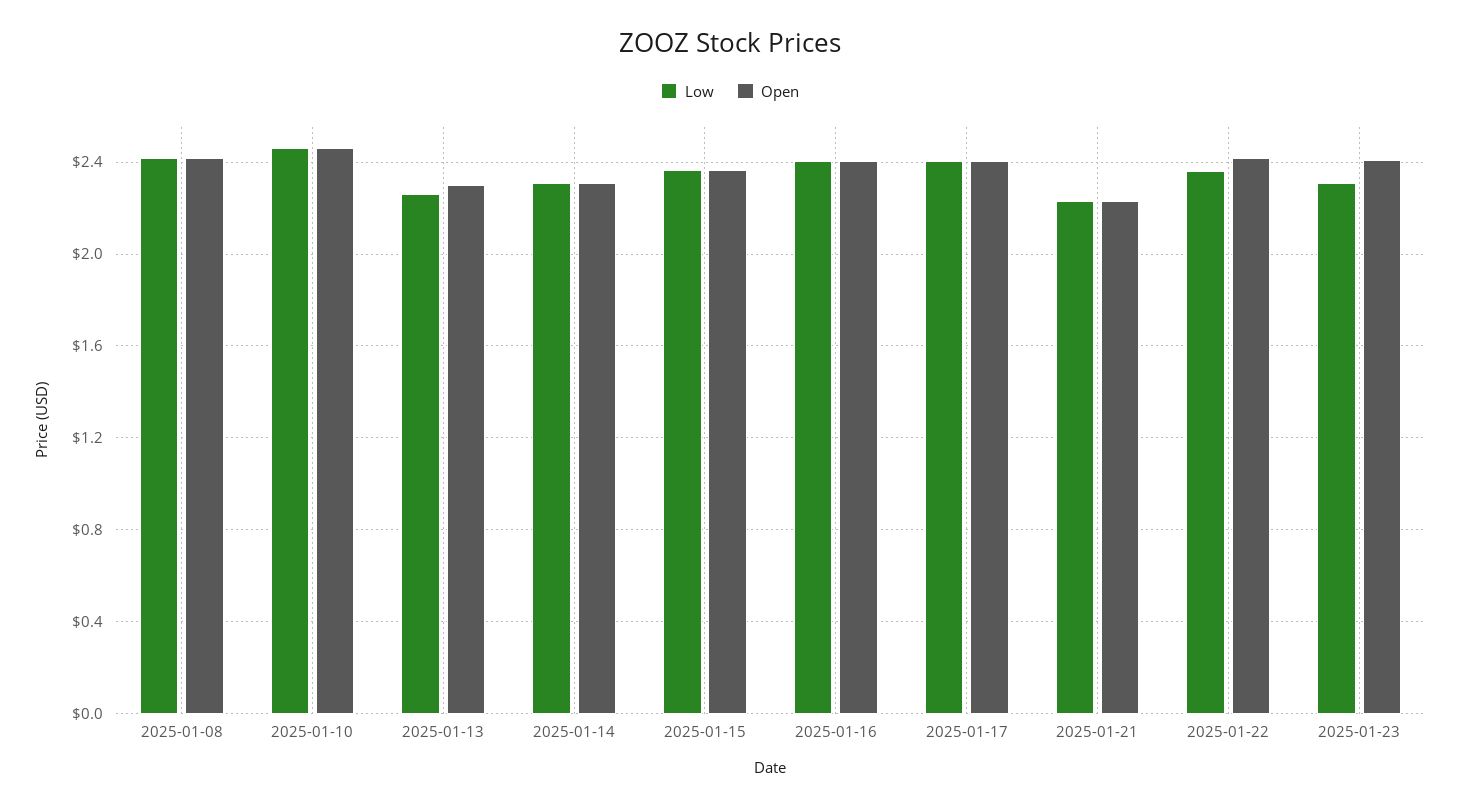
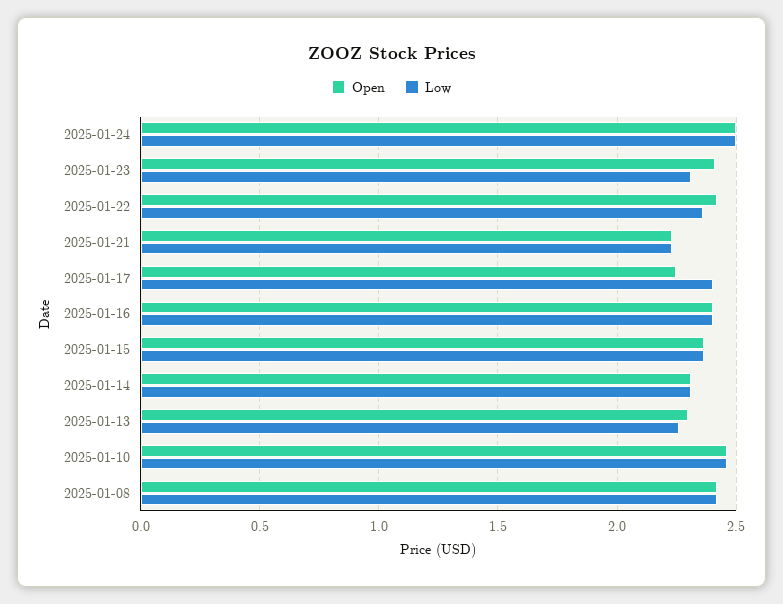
Open, 2025-01-17: 2.4 -> 2.25
Open, 2025-01-24: none -> 2.5
Low, 2025-01-24: none -> 2.5

